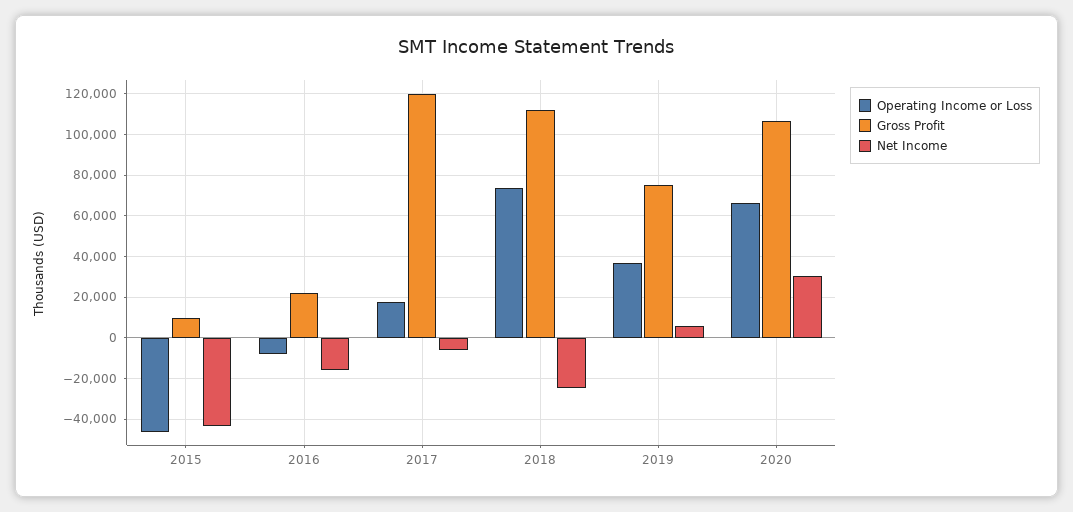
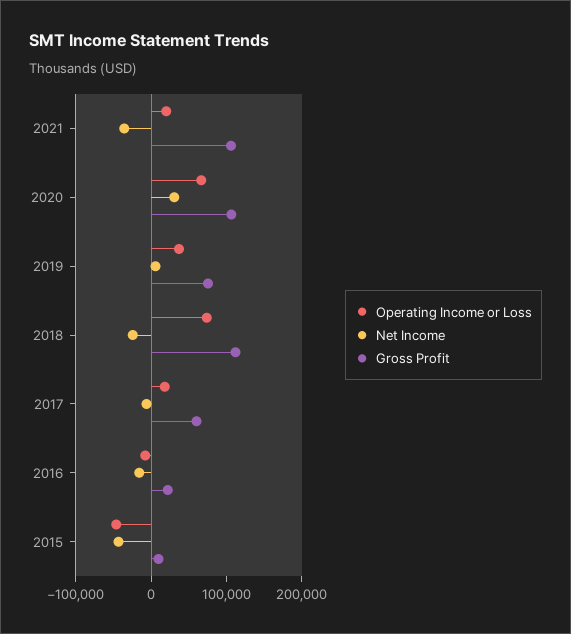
Gross Profit, 2017: 120000 -> 60000
Operating Income or Loss, 2021: none -> 20000
Net Income, 2021: none -> -40000
Gross Profit, 2021: none -> 100000

